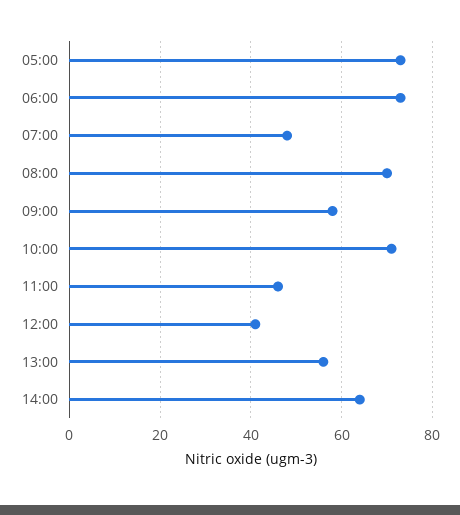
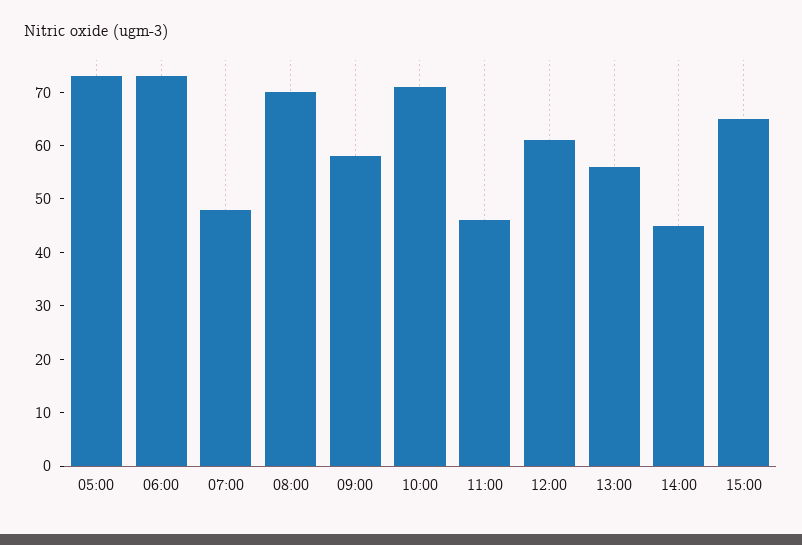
12:00: 40 -> 60
14:00: 65 -> 45
15:00: none -> 65

